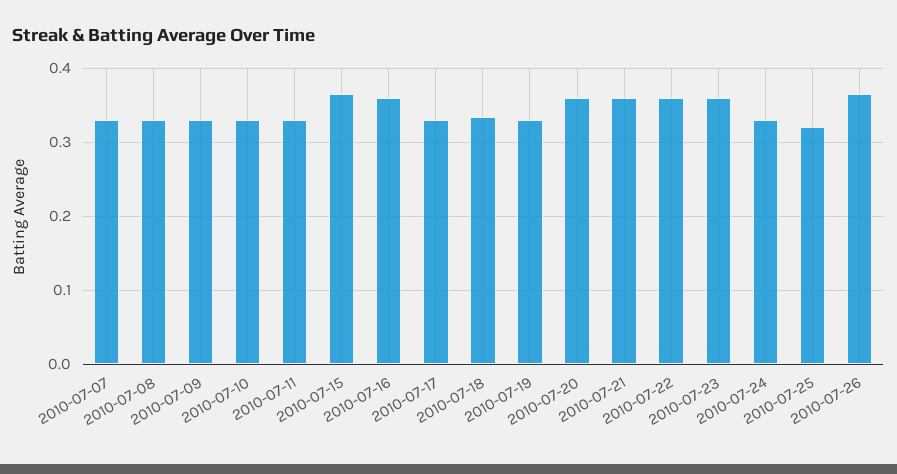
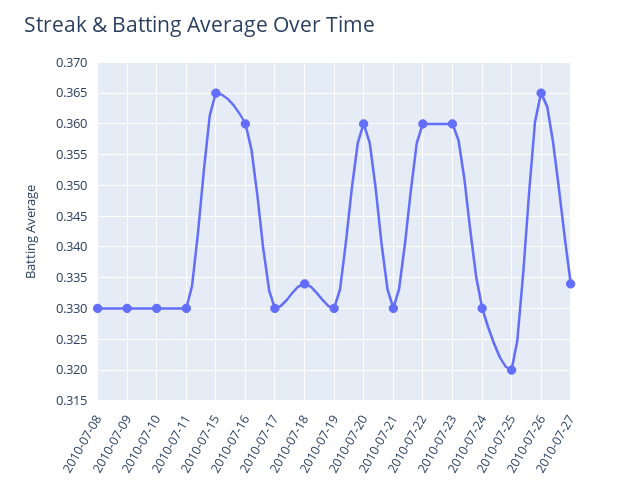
2010-07-07: 0.33 -> none
2010-07-21: 0.36 -> 0.33
2010-07-27: none -> 0.334

